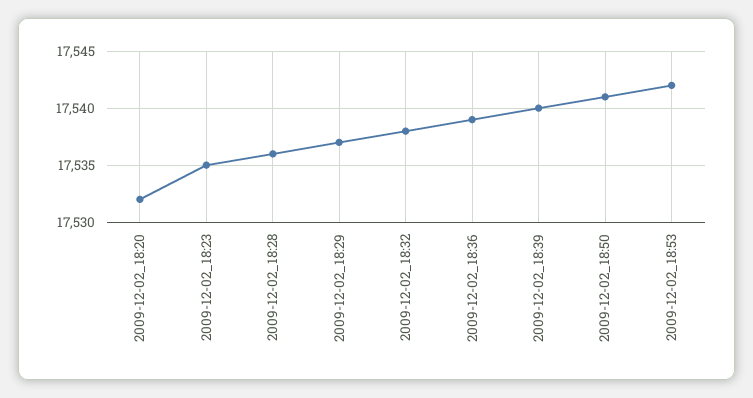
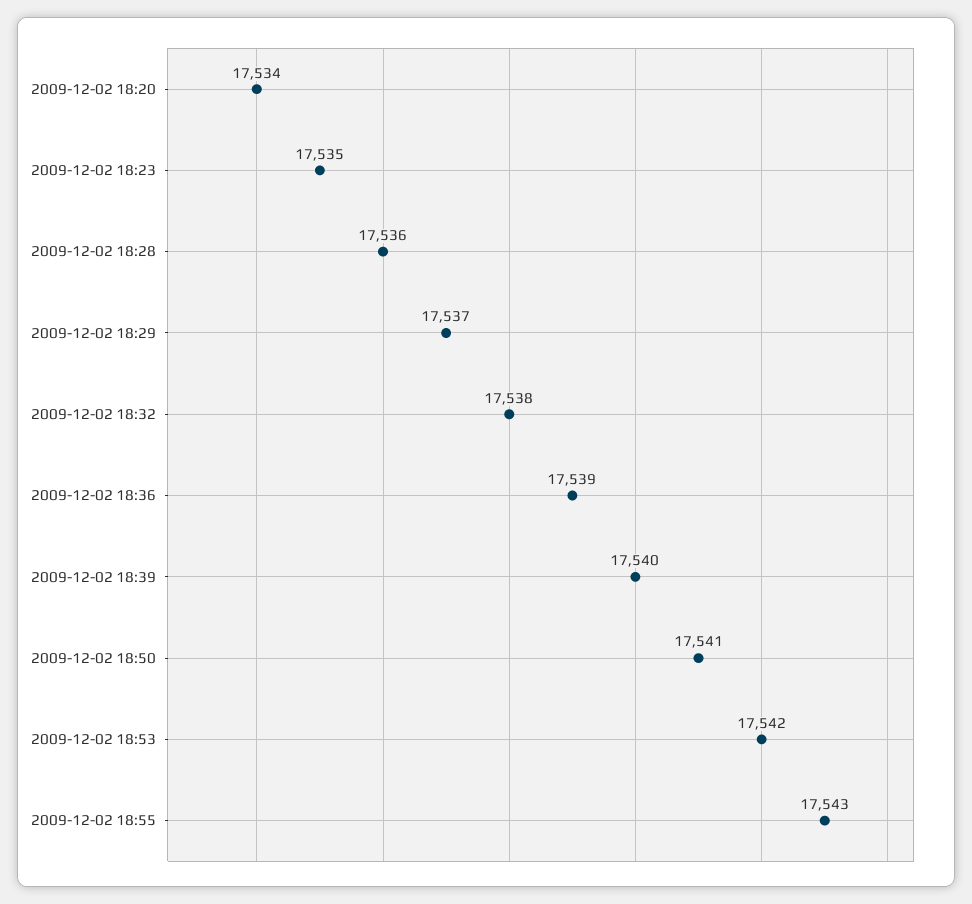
2009-12-02_18:20: 17532 -> 17534
2009-12-02 18:55: none -> 17543

